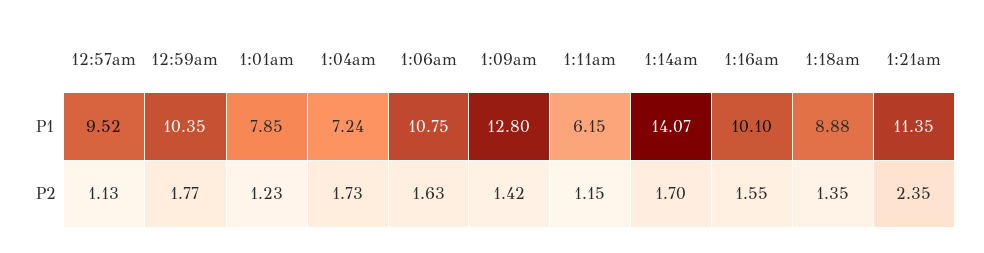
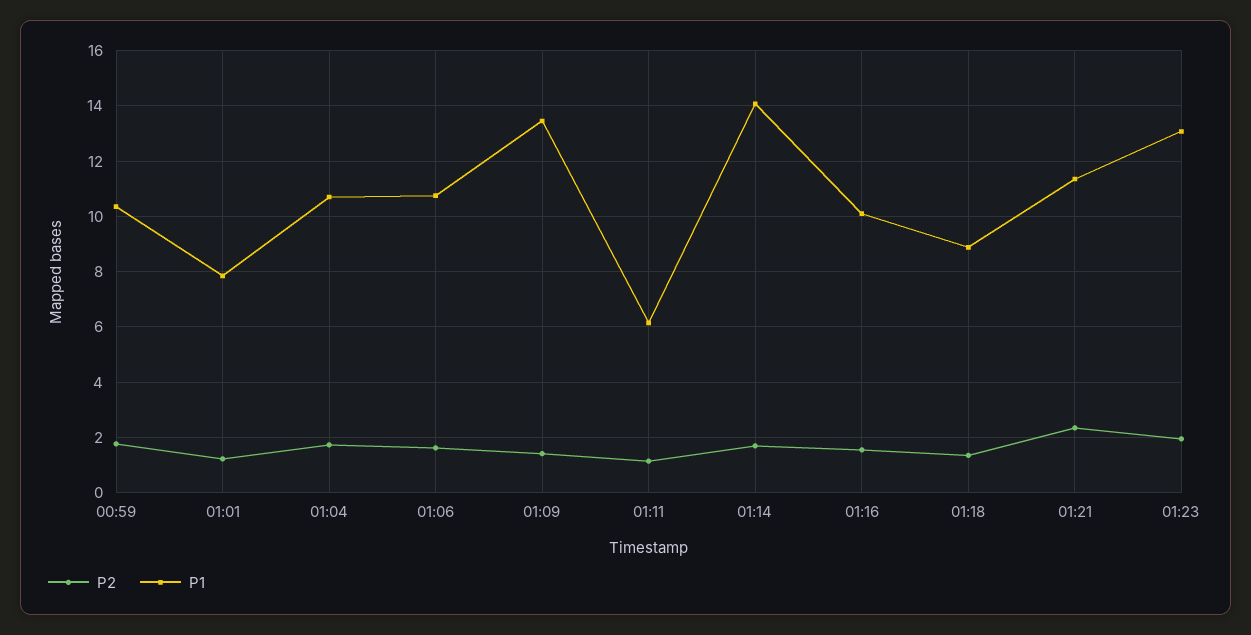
P1, 12:57am: 9.52 -> none
P1, 1:04am: 7.24 -> 10.75
P1, 1:09am: 12.8 -> 13.5
P2, 12:57am: 1.13 -> none
P2, 01:23: none -> 2
P1, 01:23: none -> 13

